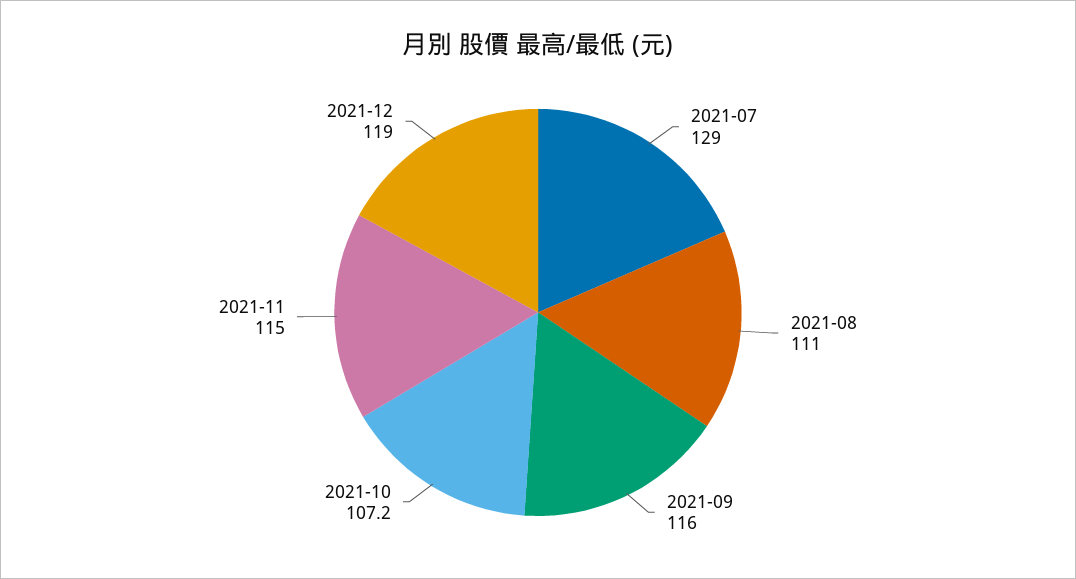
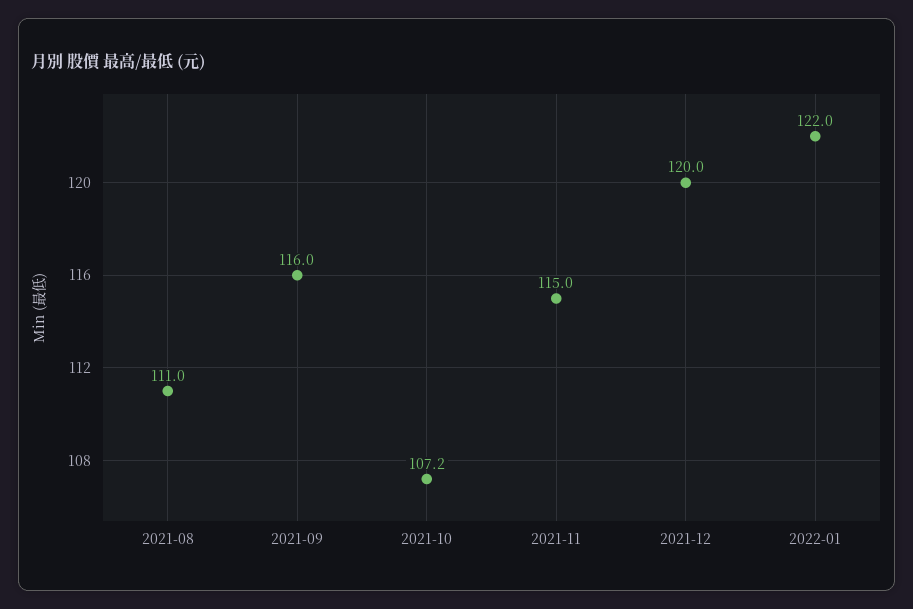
2021-07: 129 -> none
2021-12: 119 -> 120
2022-01: none -> 122

